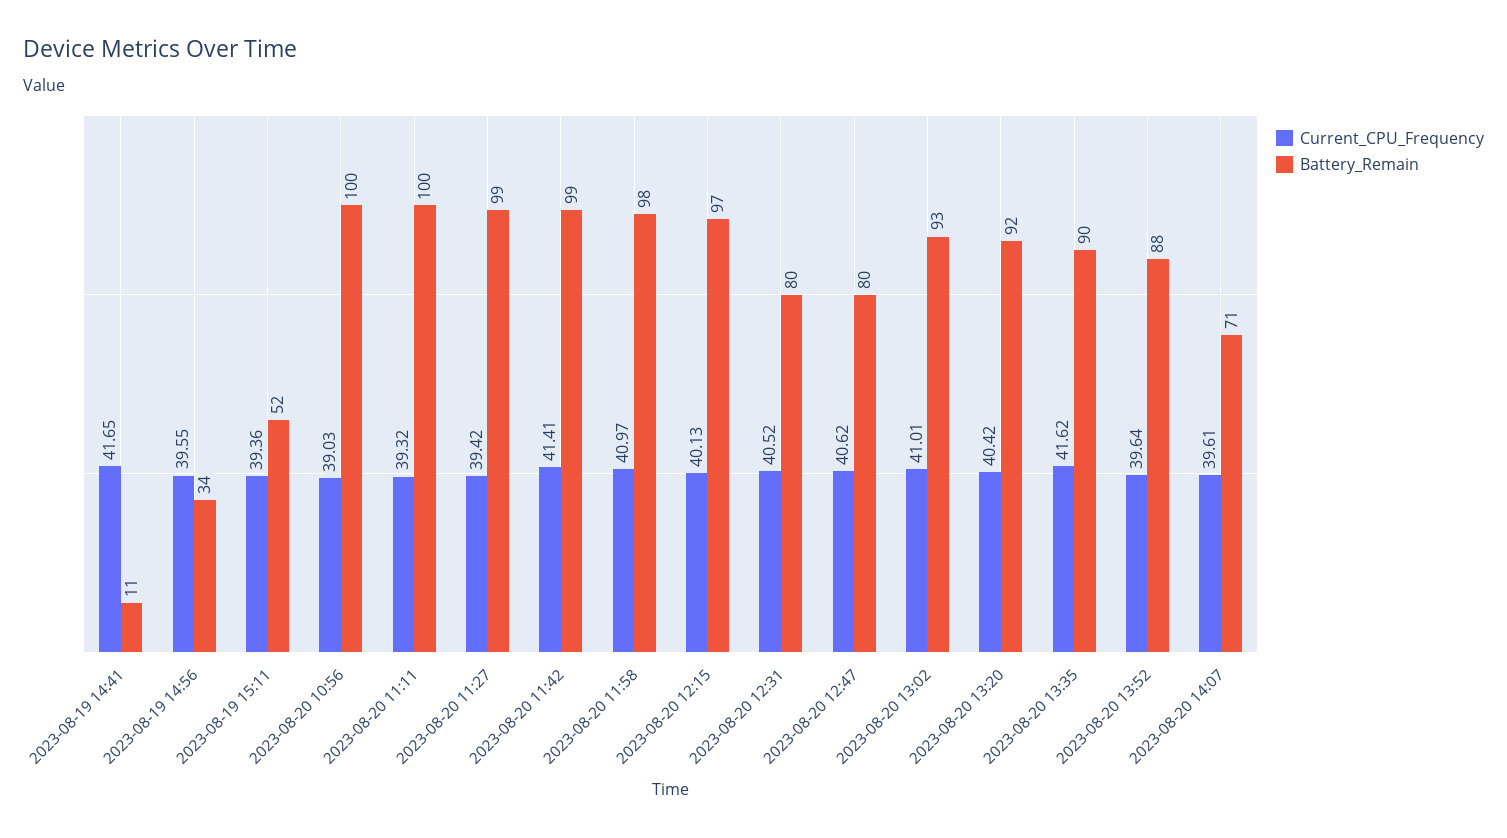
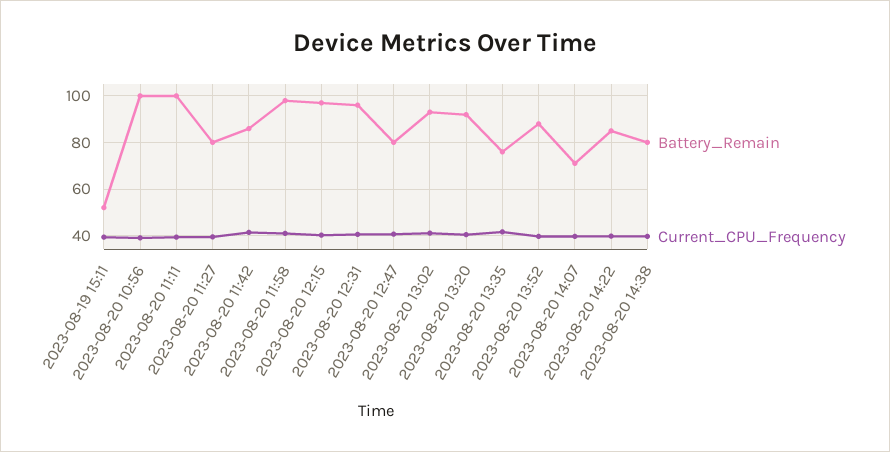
Current_CPU_Frequency, 2023-08-19 14:41: 41.65 -> none
Battery_Remain, 2023-08-19 14:41: 11 -> none
Current_CPU_Frequency, 2023-08-19 14:56: 39.55 -> none
Battery_Remain, 2023-08-19 14:56: 34 -> none
Battery_Remain, 2023-08-20 11:27: 99 -> 80
Battery_Remain, 2023-08-20 11:42: 99 -> 85
Battery_Remain, 2023-08-20 12:31: 80 -> 95
Battery_Remain, 2023-08-20 13:35: 90 -> 75
Battery_Remain, 2023-08-20 14:22: none -> 85
Current_CPU_Frequency, 2023-08-20 14:22: none -> 40
Battery_Remain, 2023-08-20 14:38: none -> 80
Current_CPU_Frequency, 2023-08-20 14:38: none -> 40

